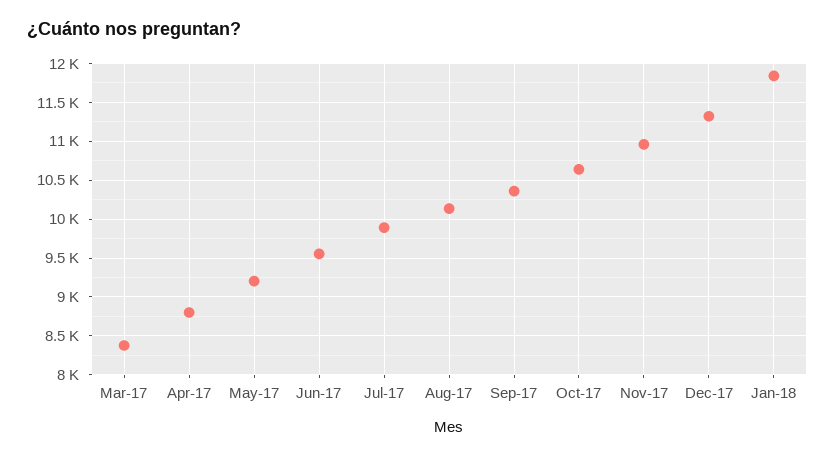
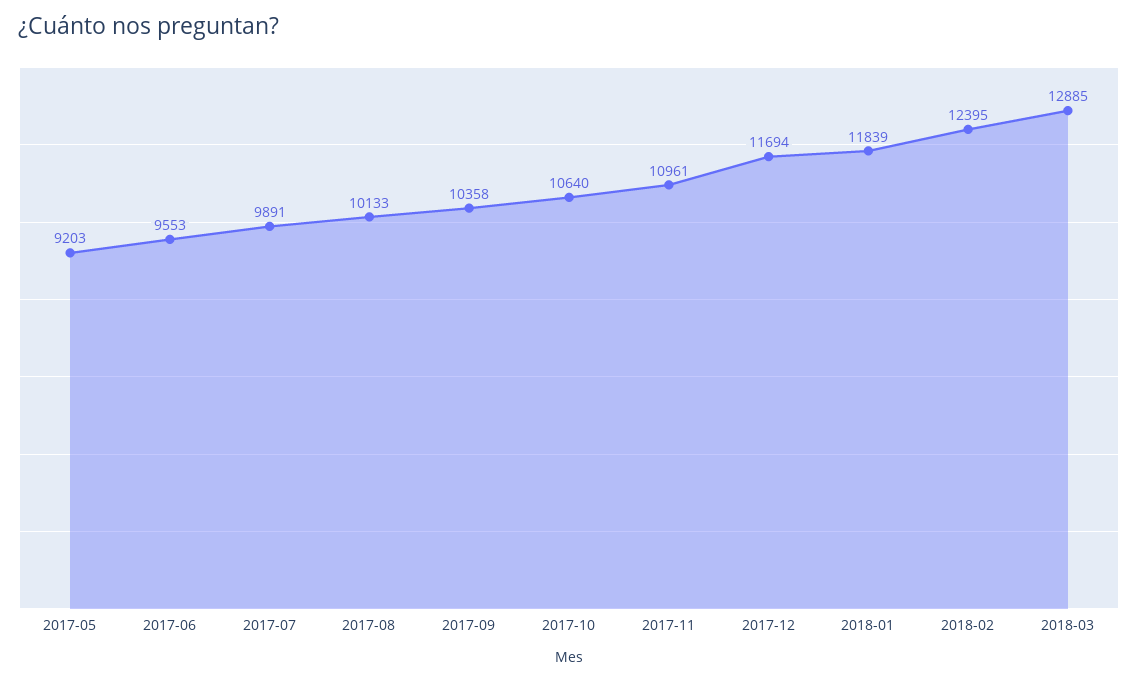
Mar-17: 8400 -> none
Apr-17: 8800 -> none
Dec-17: 11300 -> 11694
2018-02: none -> 12395
2018-03: none -> 12885

